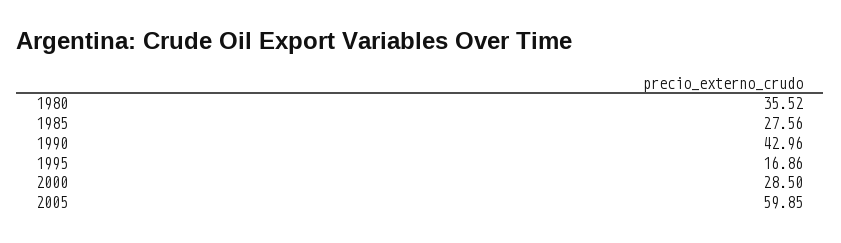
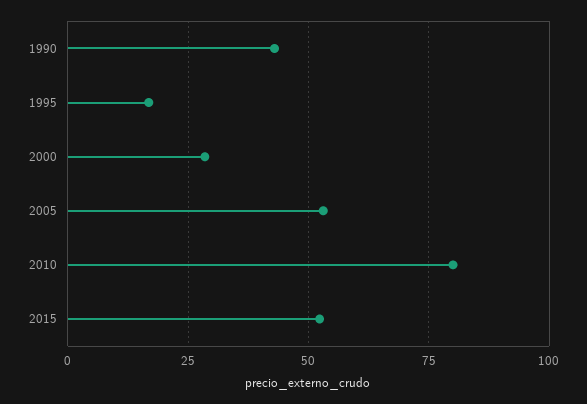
1980: 35.52 -> none
1985: 27.56 -> none
2005: 59.85 -> 52.5
2010: none -> 80
2015: none -> 52.5

